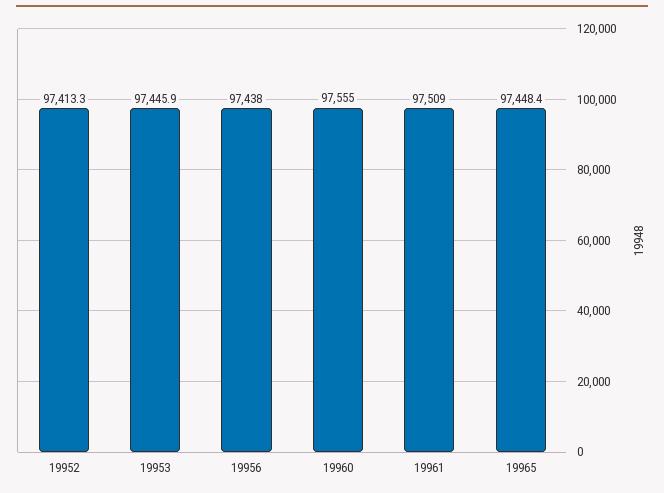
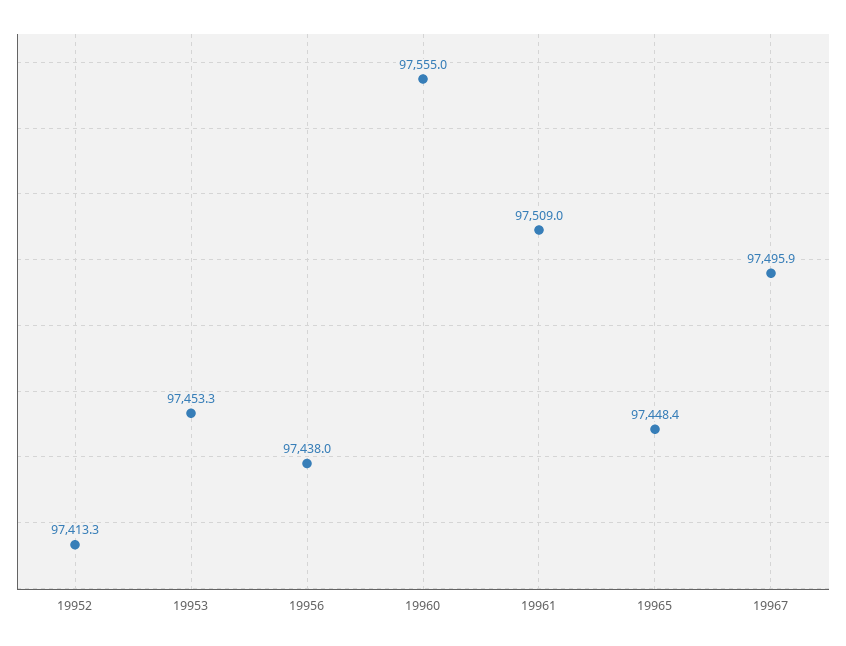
19953: 97445.9 -> 97453.3
19967: none -> 97495.9

